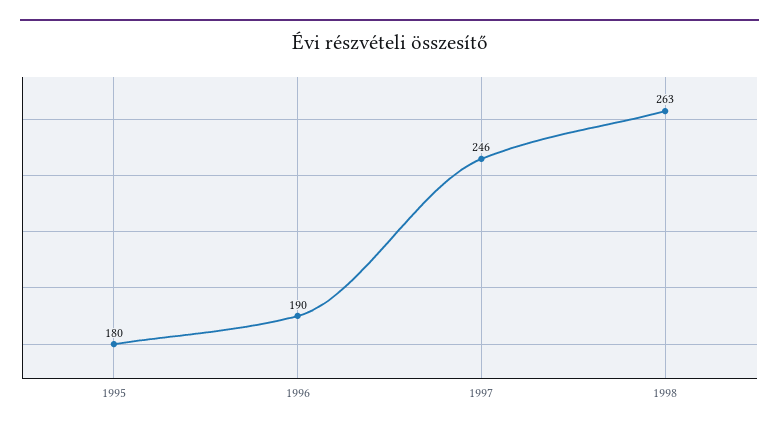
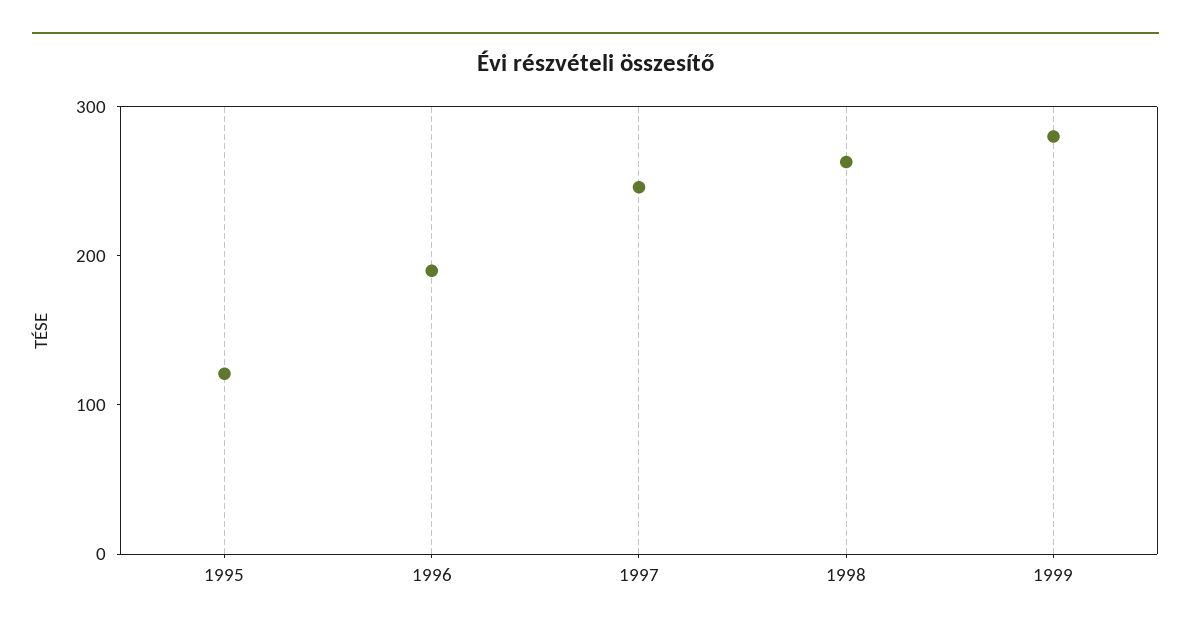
1995: 180 -> 120
1999: none -> 280

